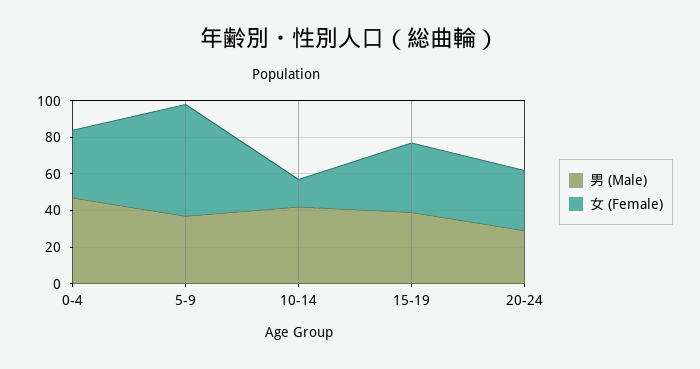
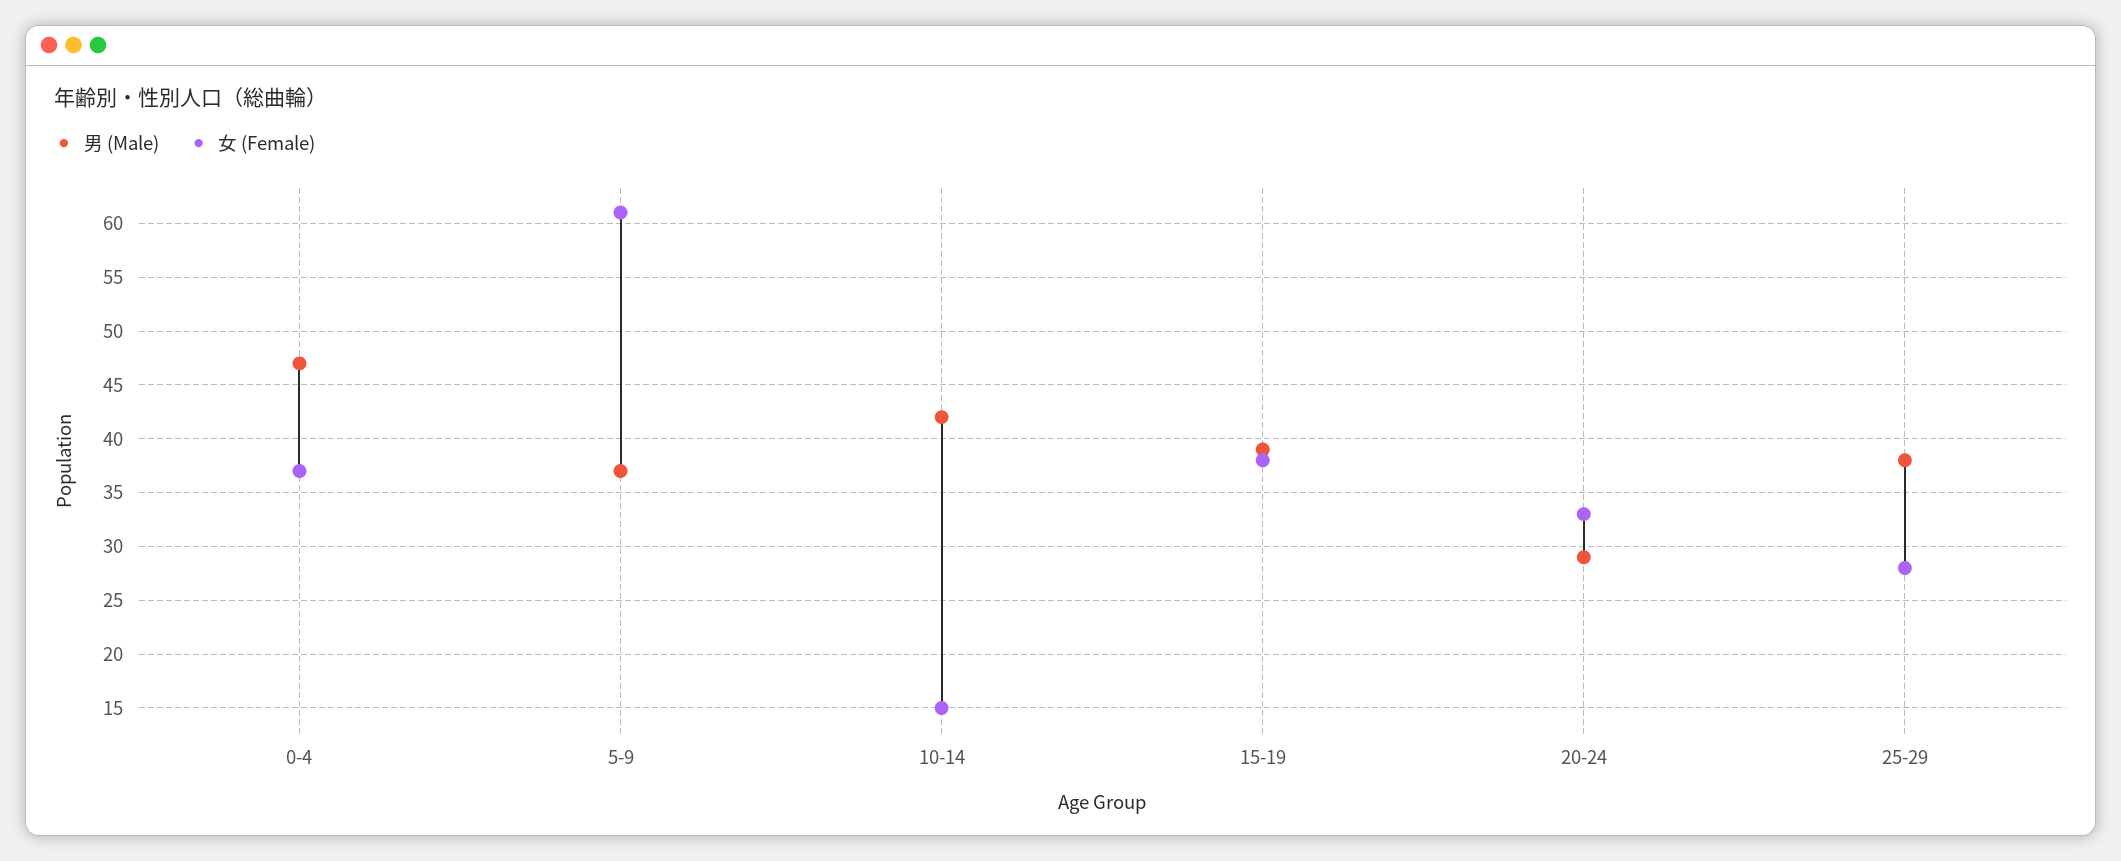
男 (Male), 25-29: none -> 38
女 (Female), 25-29: none -> 28

